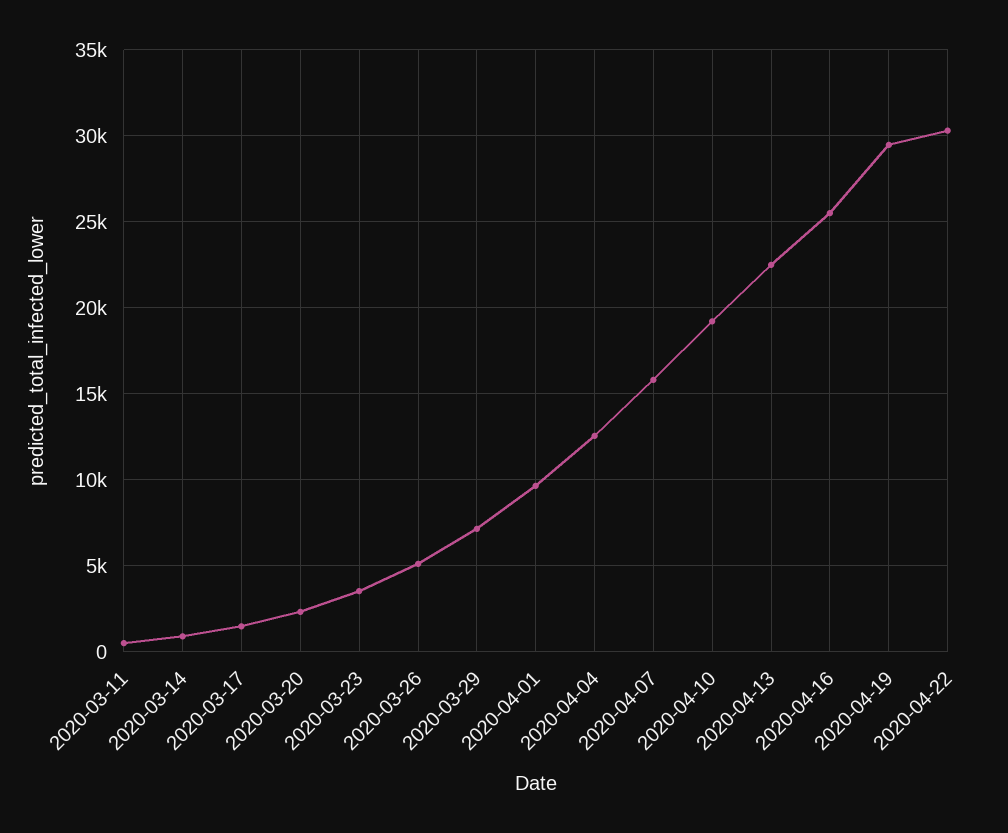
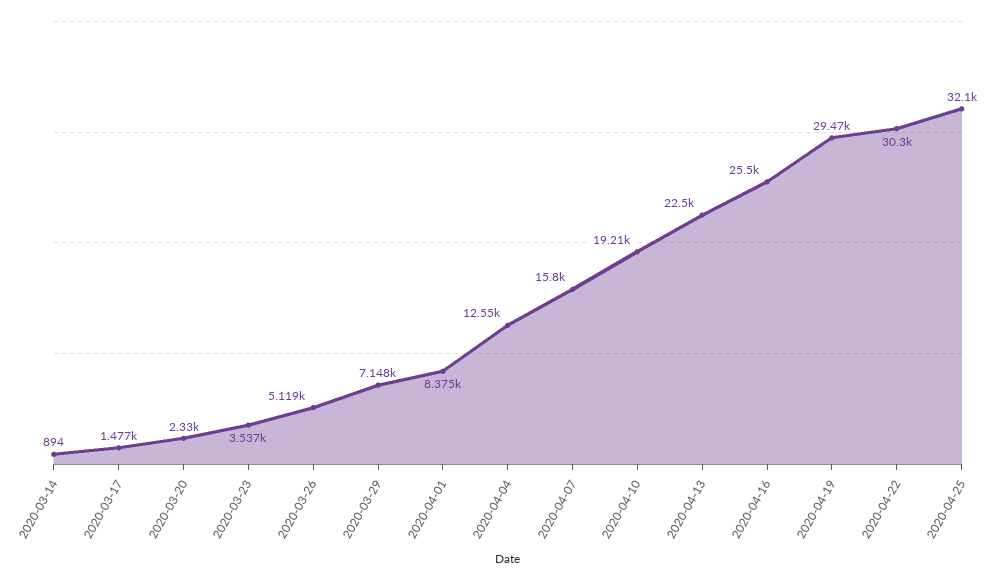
2020-03-11: 500 -> none
2020-04-01: 9500 -> 8375
2020-04-25: none -> 32100

